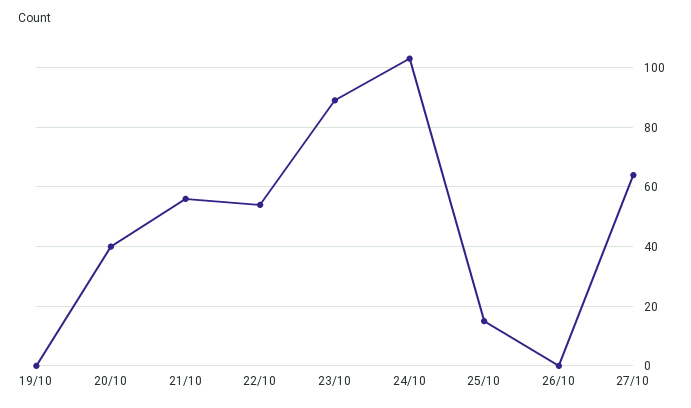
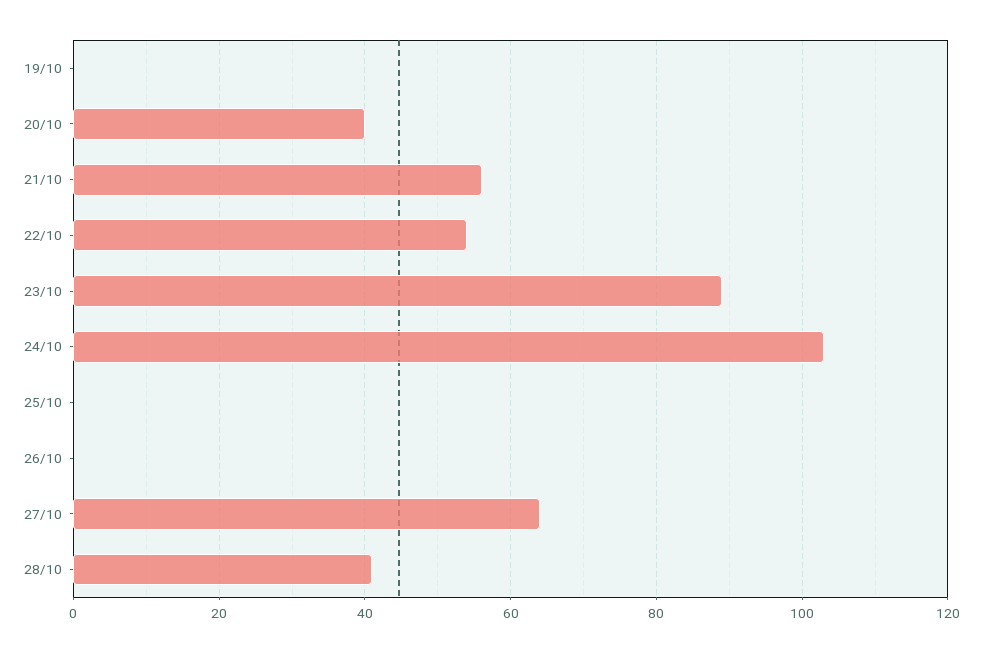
25/10: 15 -> 0
28/10: none -> 40

